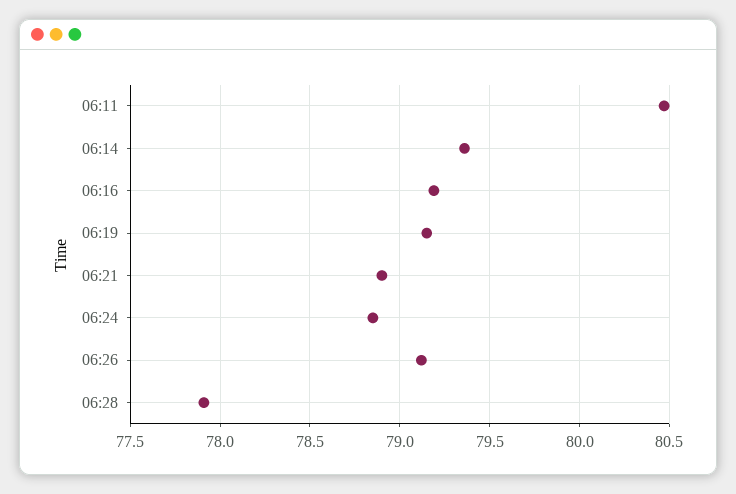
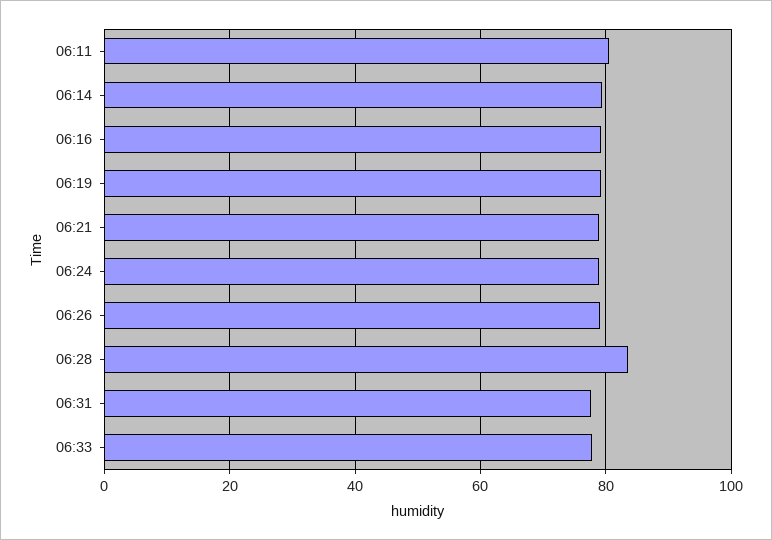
06:28: 77.9 -> 84
06:31: none -> 78
06:33: none -> 78

